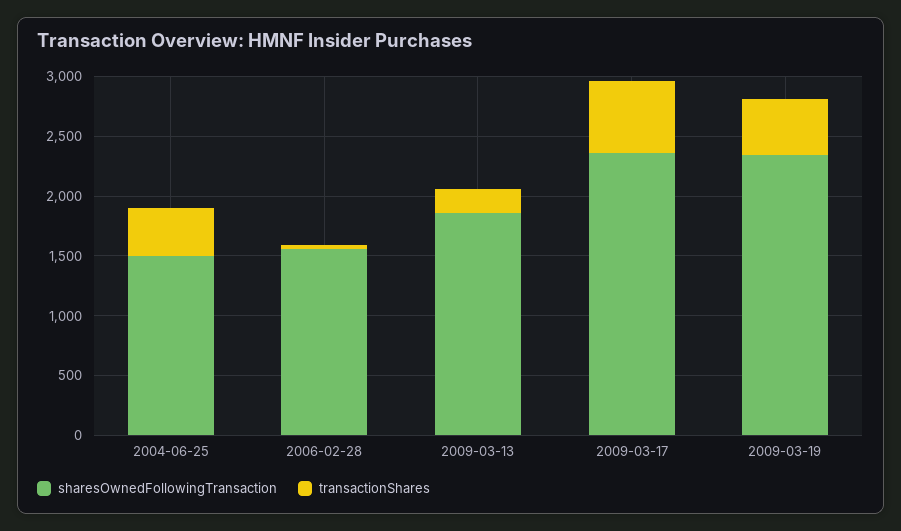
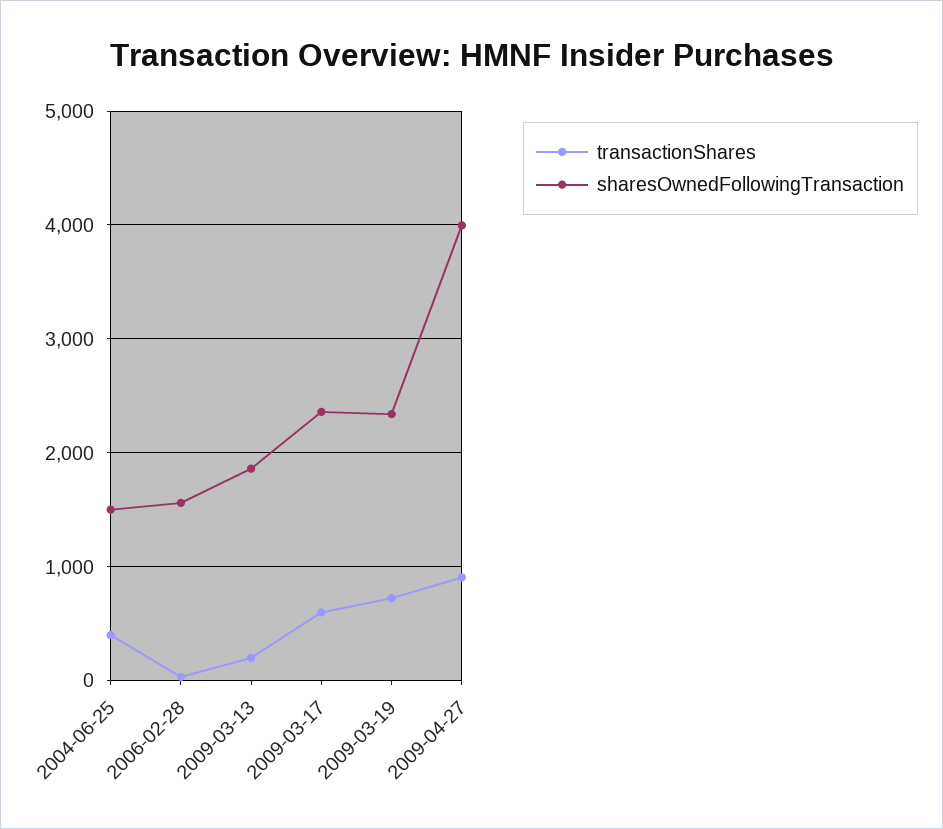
transactionShares, 2009-03-19: 500 -> 700
transactionShares, 2009-04-27: none -> 900
sharesOwnedFollowingTransaction, 2009-04-27: none -> 4000

